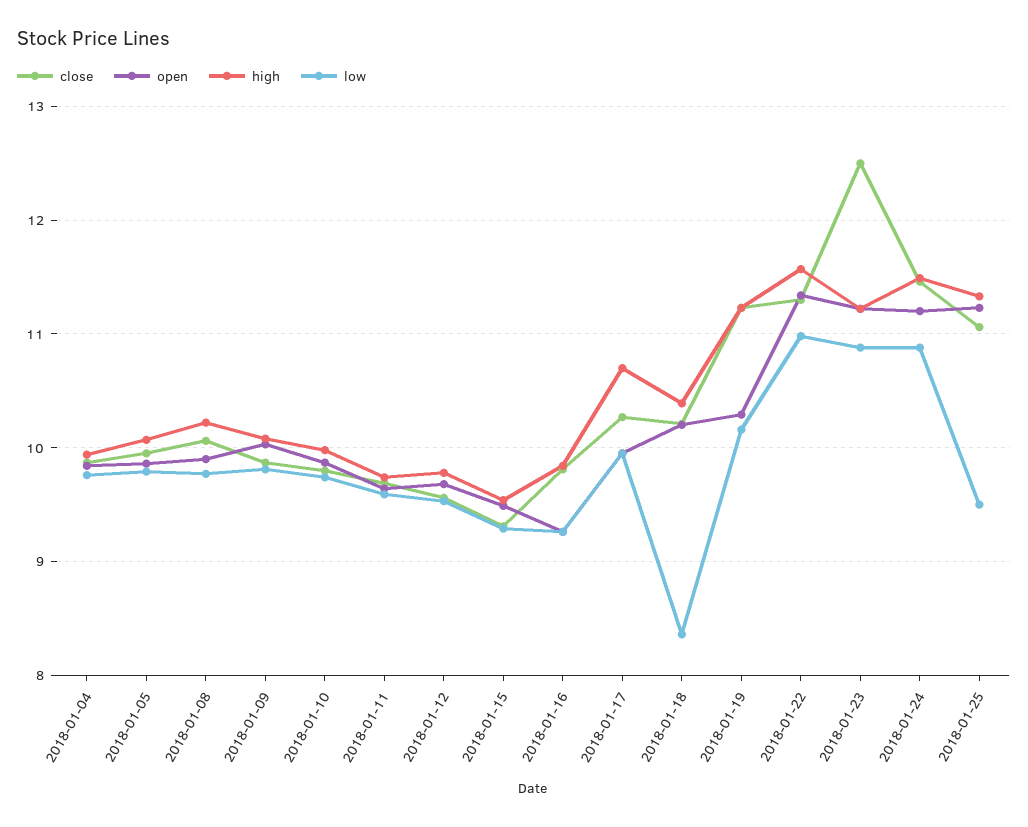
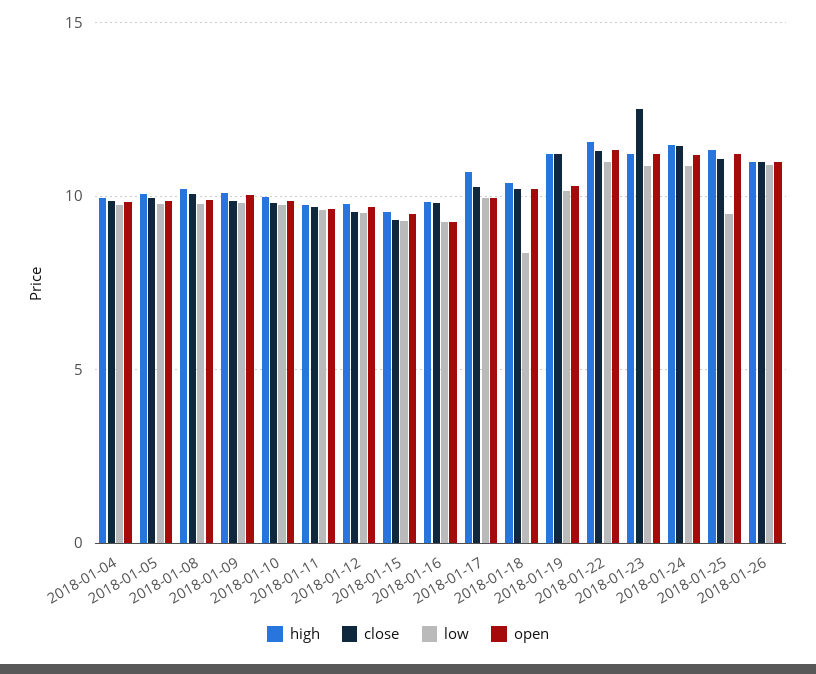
high, 2018-01-26: none -> 11
close, 2018-01-26: none -> 11
low, 2018-01-26: none -> 11
open, 2018-01-26: none -> 11

